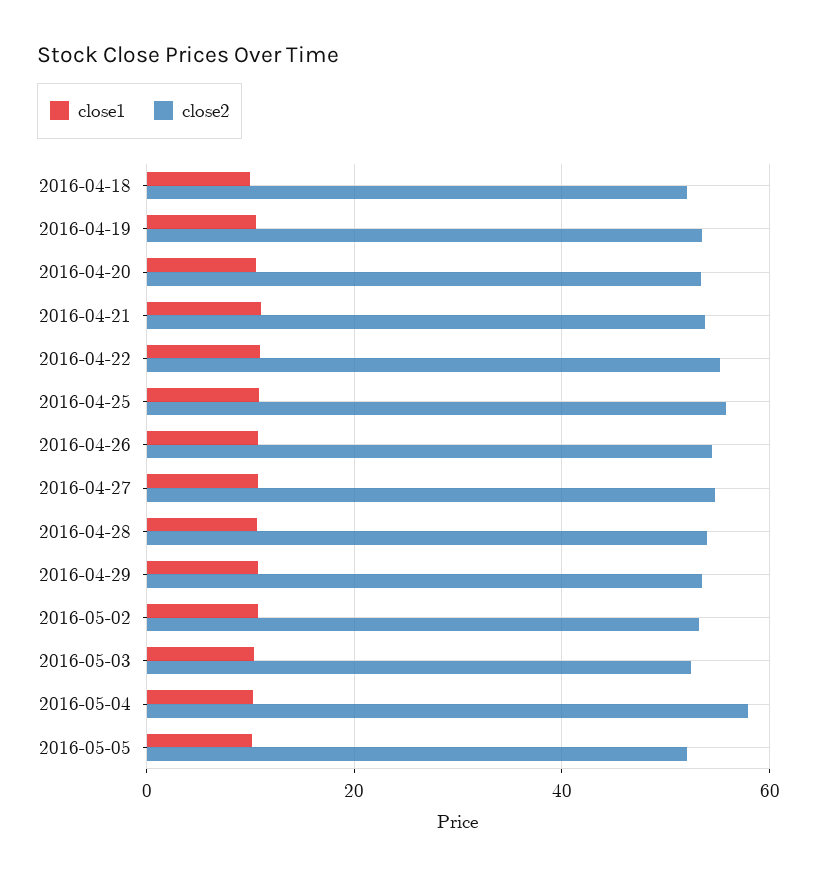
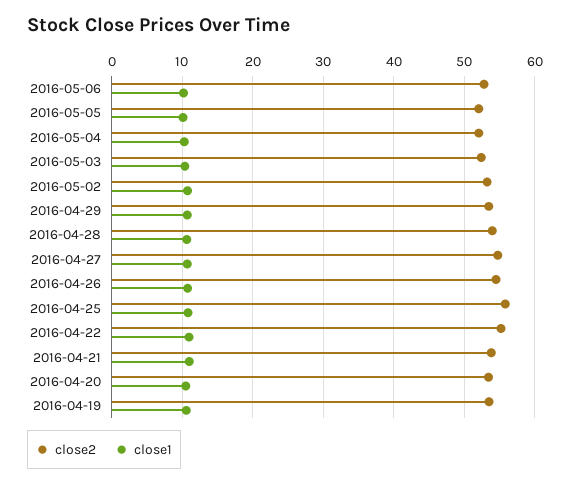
close1, 2016-04-18: 10 -> none
close2, 2016-04-18: 52 -> none
close2, 2016-05-04: 58 -> 52
close2, 2016-05-06: none -> 53
close1, 2016-05-06: none -> 10

